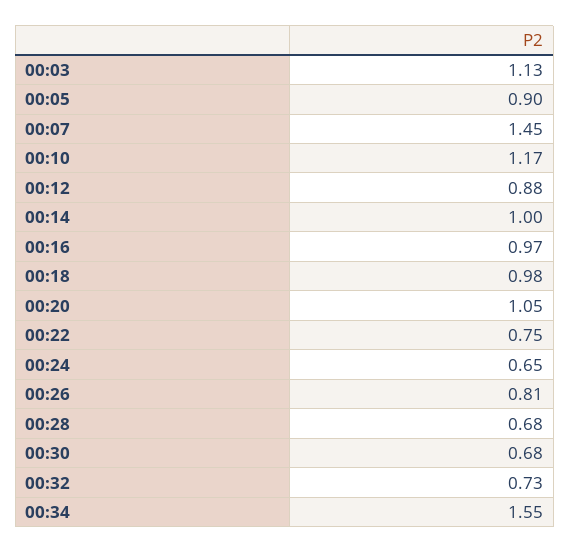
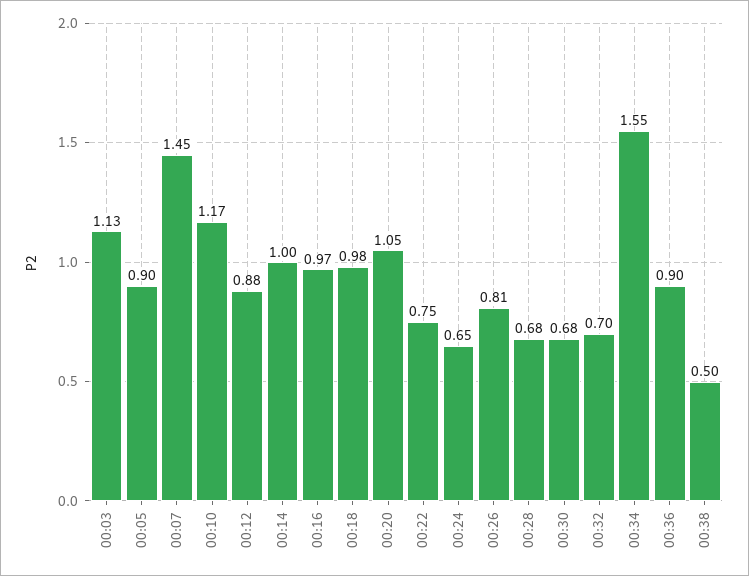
00:32: 0.73 -> 0.7
00:36: none -> 0.9
00:38: none -> 0.5

